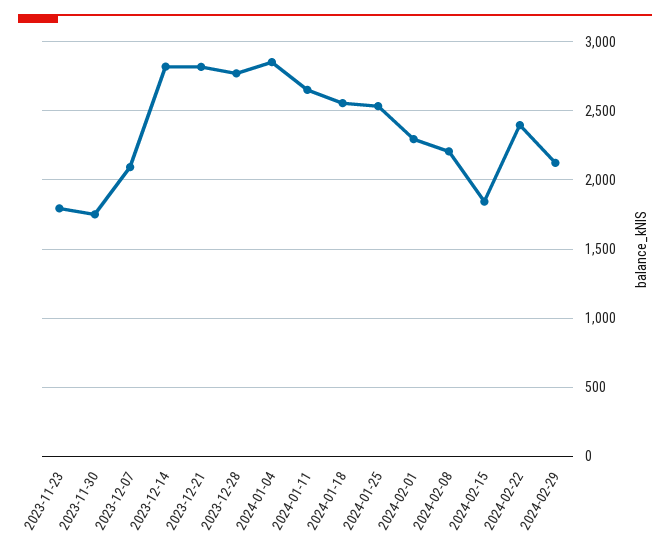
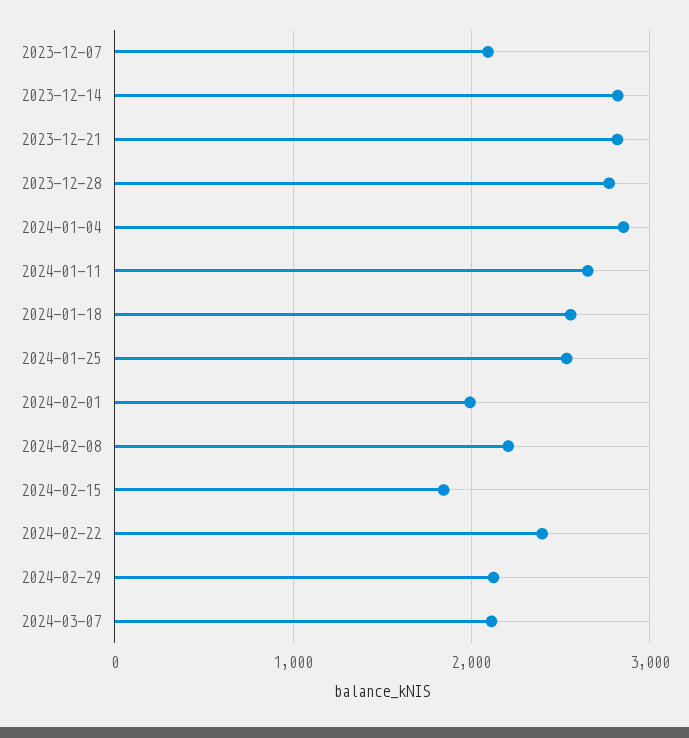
2023-11-23: 1800 -> none
2023-11-30: 1750 -> none
2024-02-01: 2300 -> 2000
2024-03-07: none -> 2100

